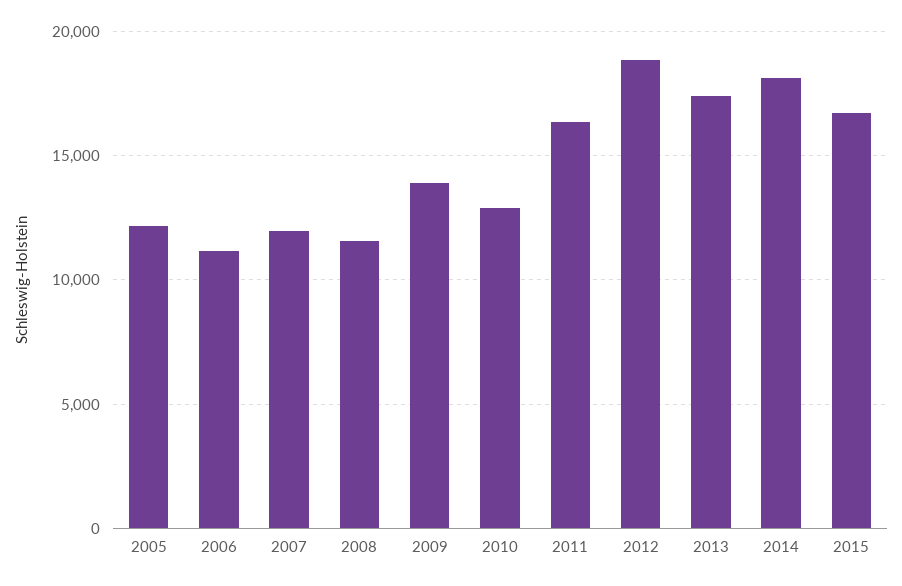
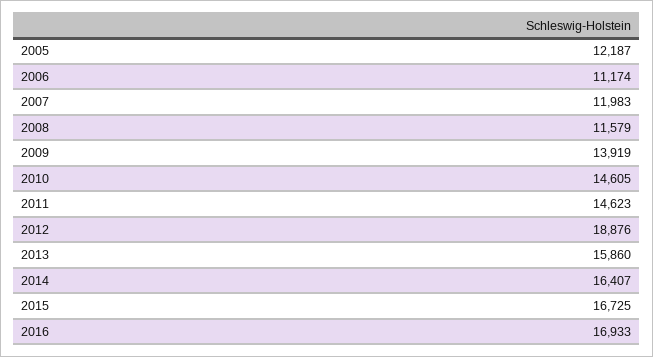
2010: 13000 -> 14605
2011: 16500 -> 14623
2013: 17500 -> 15860
2014: 18000 -> 16407
2016: none -> 16933

